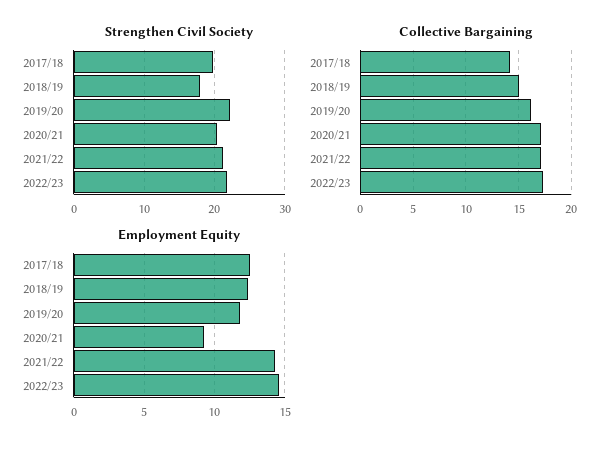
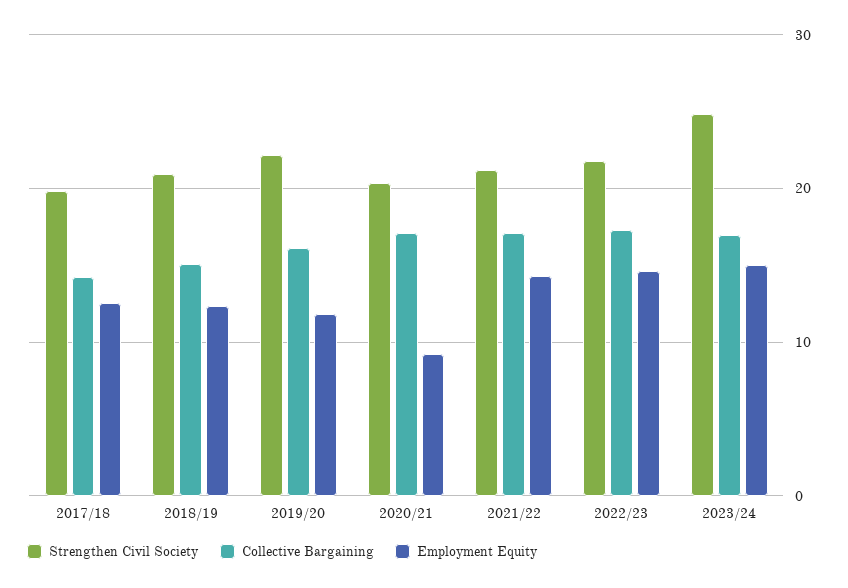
Strengthen Civil Society, 2018/19: 18 -> 21
Strengthen Civil Society, 2023/24: none -> 25
Collective Bargaining, 2023/24: none -> 17
Employment Equity, 2023/24: none -> 15

